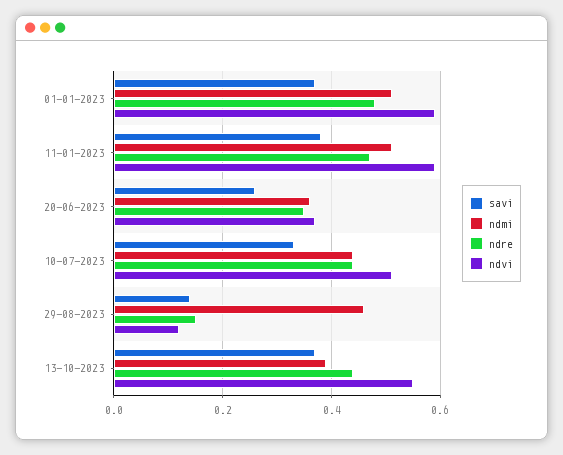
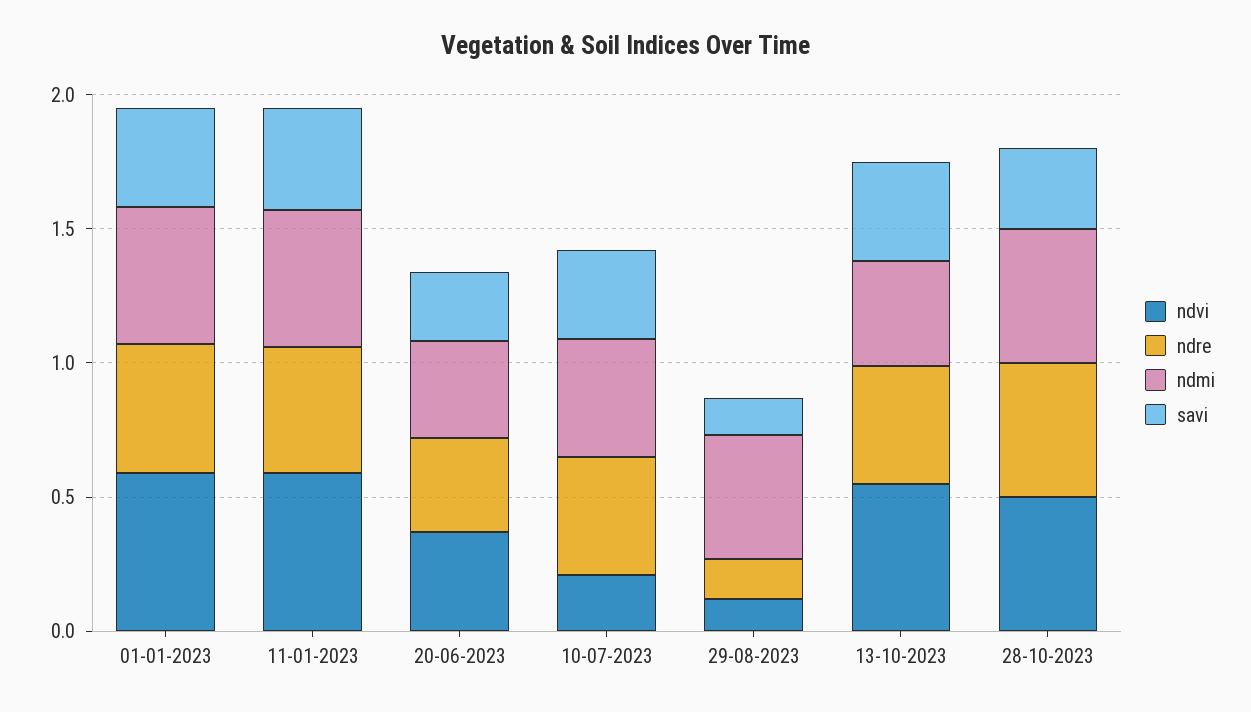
ndvi, 10-07-2023: 0.5 -> 0.2
ndvi, 28-10-2023: none -> 0.5
ndre, 28-10-2023: none -> 0.5
ndmi, 28-10-2023: none -> 0.5
savi, 28-10-2023: none -> 0.3

